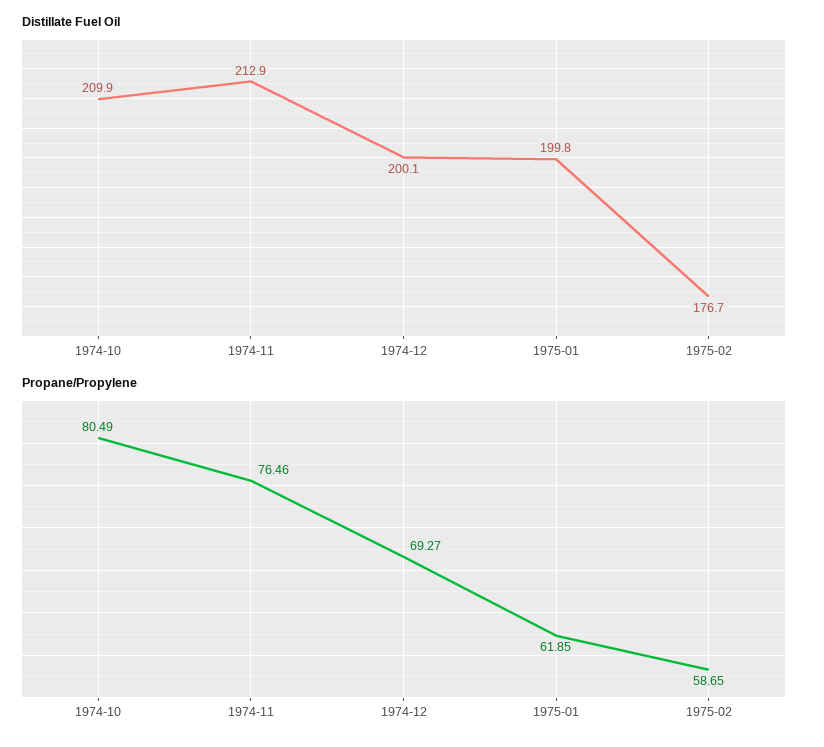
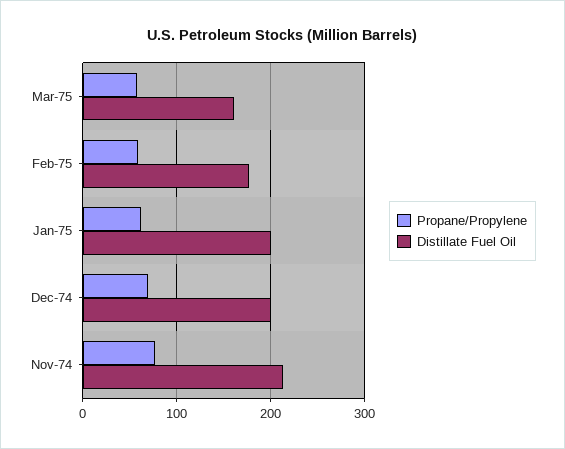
Distillate Fuel Oil, 1974-10: 209.9 -> none
Propane/Propylene, 1974-10: 80.49 -> none
Propane/Propylene, Mar-75: none -> 60
Distillate Fuel Oil, Mar-75: none -> 160

